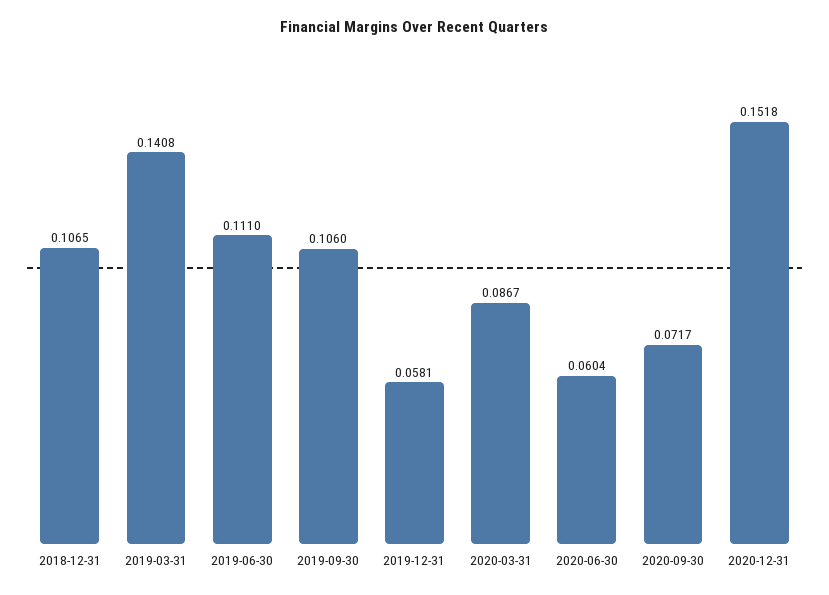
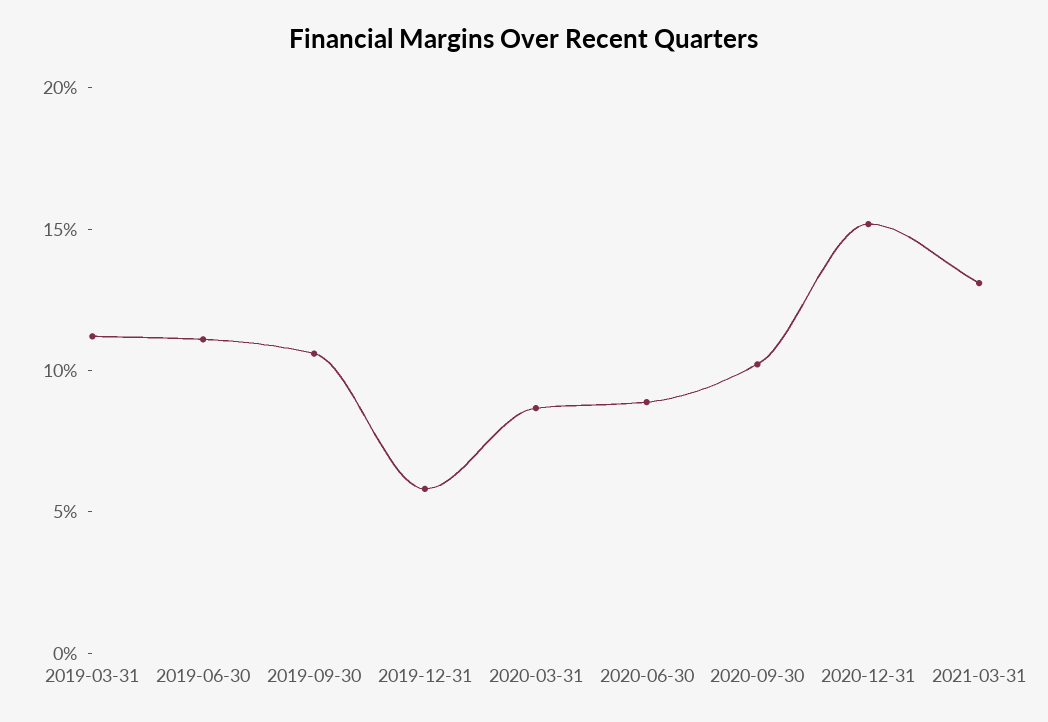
2018-12-31: 0.1065 -> none
2019-03-31: 0.1408 -> 0.11
2020-06-30: 0.0604 -> 0.09
2020-09-30: 0.0717 -> 0.1
2021-03-31: none -> 0.13

